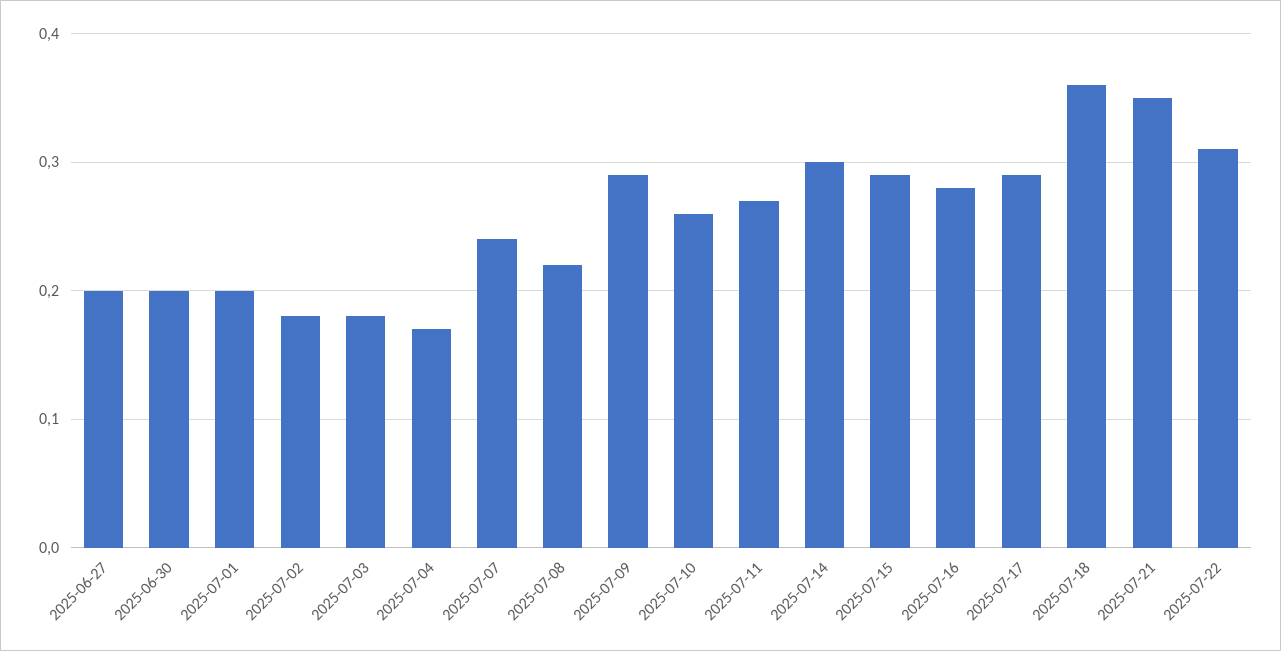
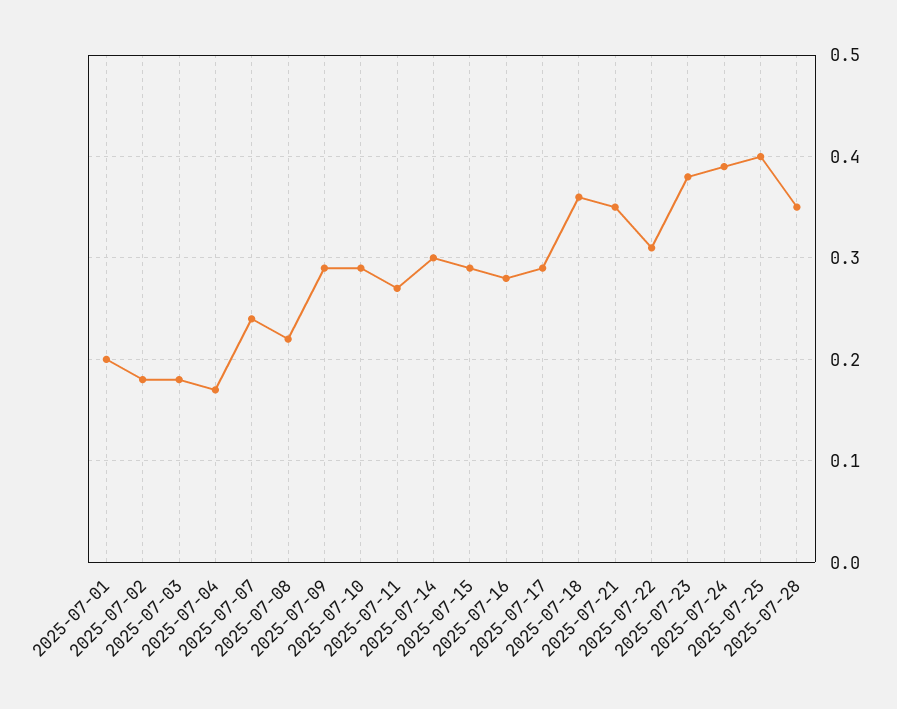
2025-06-27: 0.2 -> none
2025-06-30: 0.2 -> none
2025-07-10: 0.26 -> 0.29
2025-07-23: none -> 0.38
2025-07-24: none -> 0.39
2025-07-25: none -> 0.4
2025-07-28: none -> 0.35

